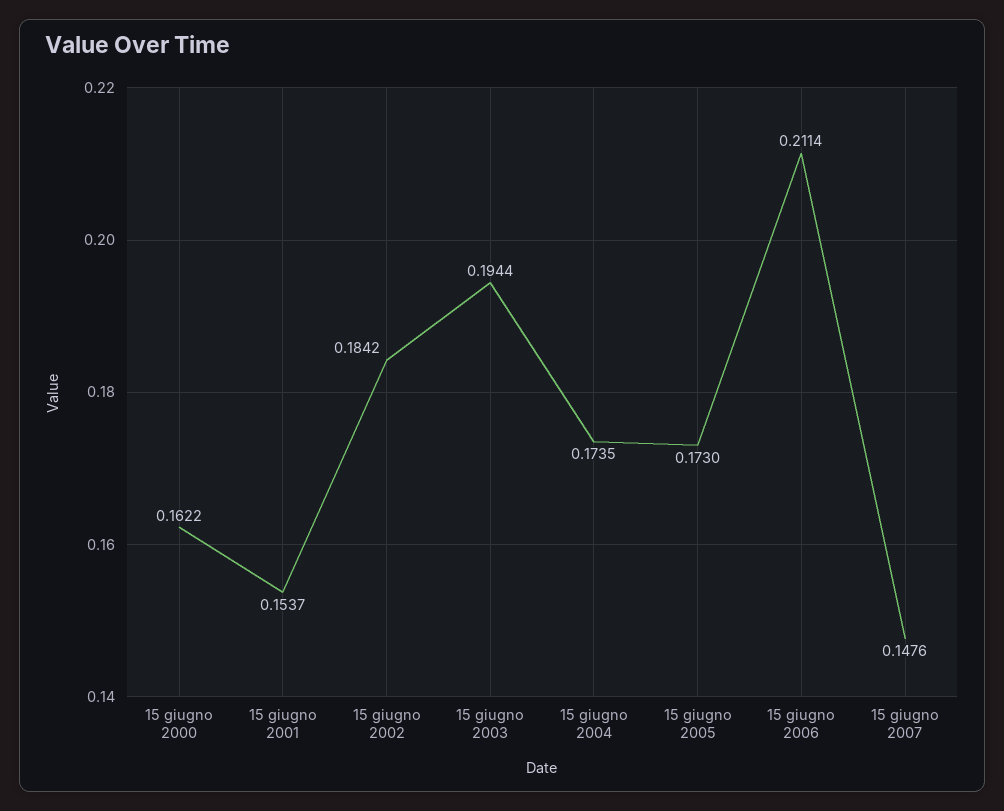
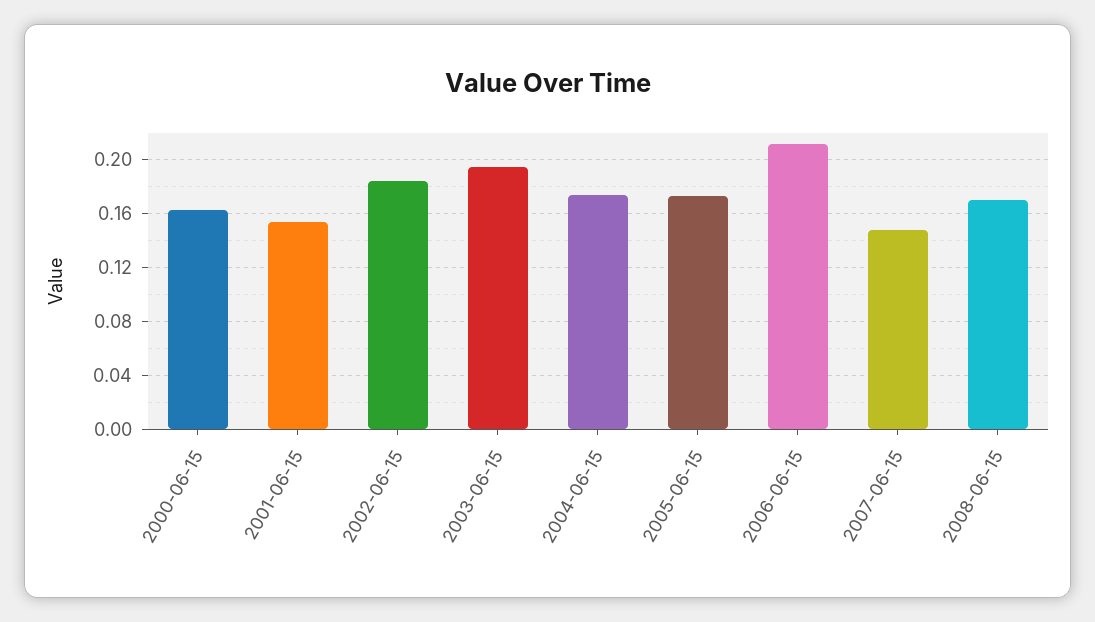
2008-06-15: none -> 0.17

